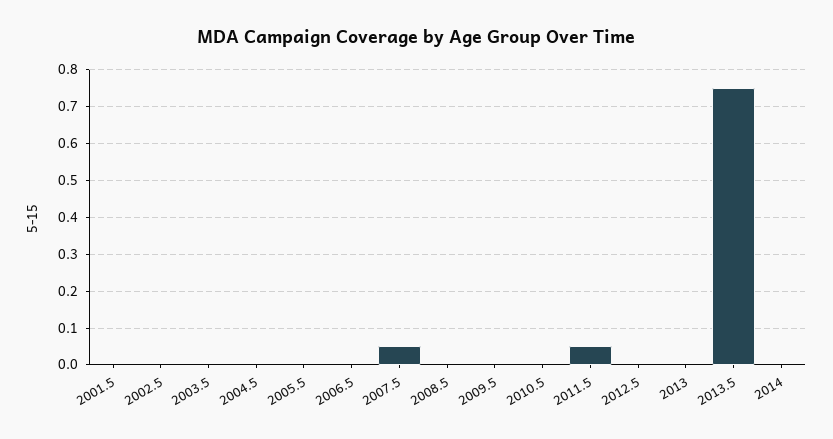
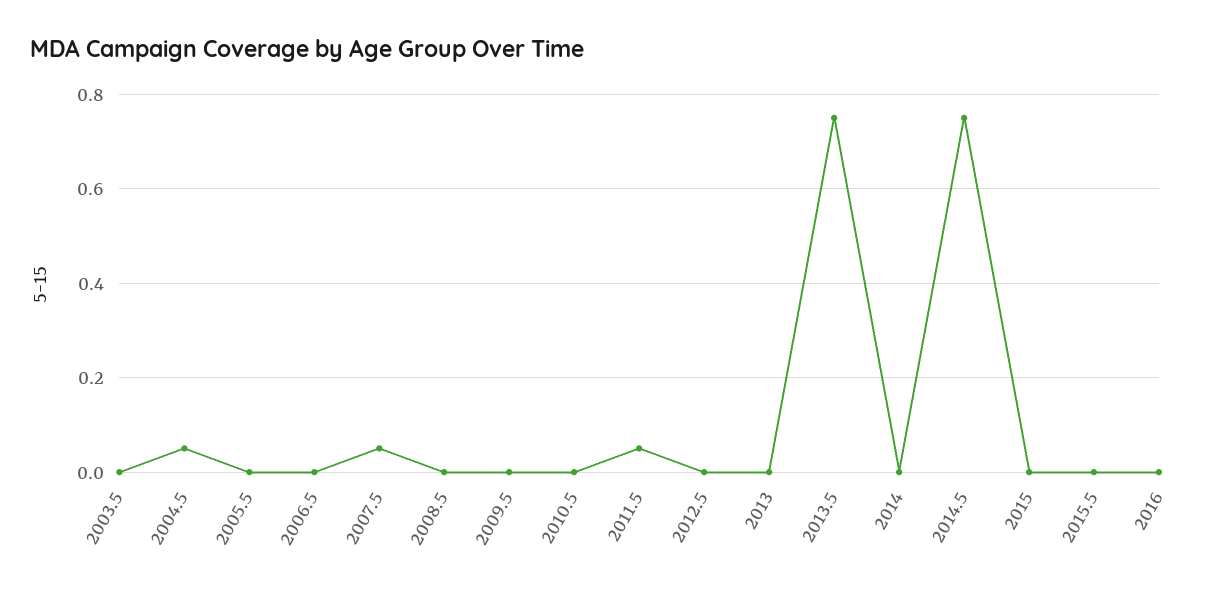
2001.5: 0 -> none
2002.5: 0 -> none
2004.5: 0 -> 0.05
2014.5: none -> 0.75
2015: none -> 0
2015.5: none -> 0
2016: none -> 0

